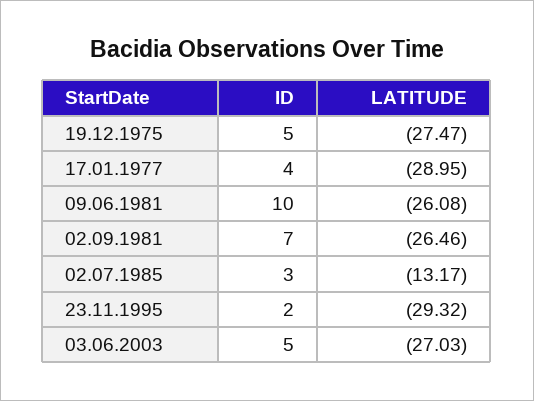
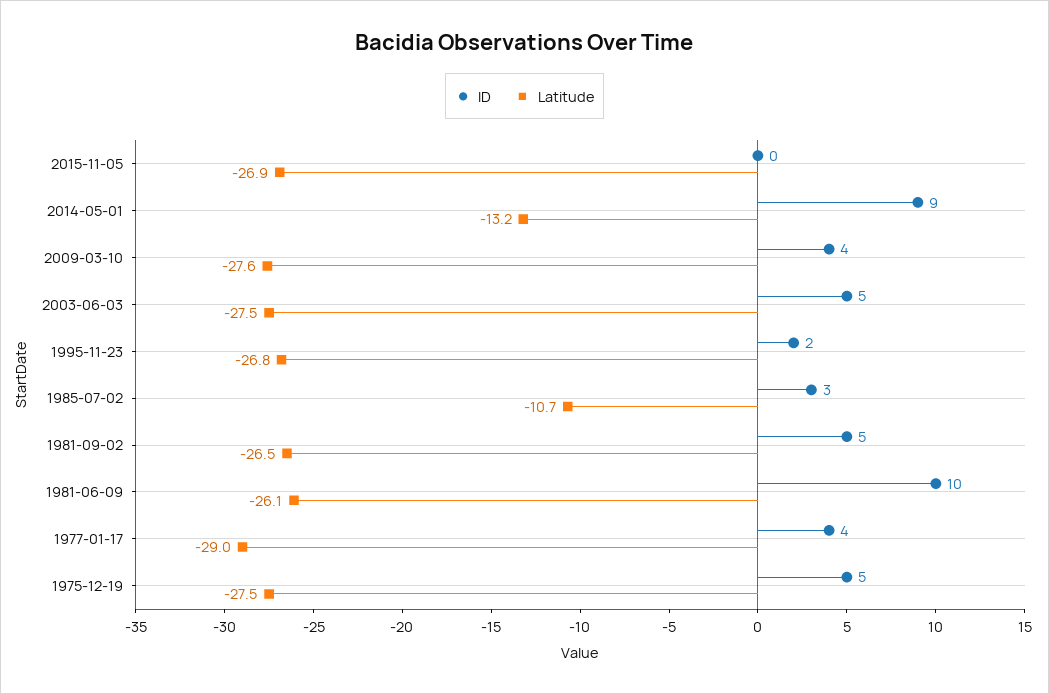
ID, 02.09.1981: 7 -> 5
LATITUDE, 02.07.1985: -13.17 -> -10.7
LATITUDE, 23.11.1995: -29.32 -> -26.8
LATITUDE, 03.06.2003: -27.03 -> -27.5
ID, 2015-11-05: none -> 0
LATITUDE, 2015-11-05: none -> -26.9
ID, 2014-05-01: none -> 9
LATITUDE, 2014-05-01: none -> -13.2
ID, 2009-03-10: none -> 4
LATITUDE, 2009-03-10: none -> -27.6

